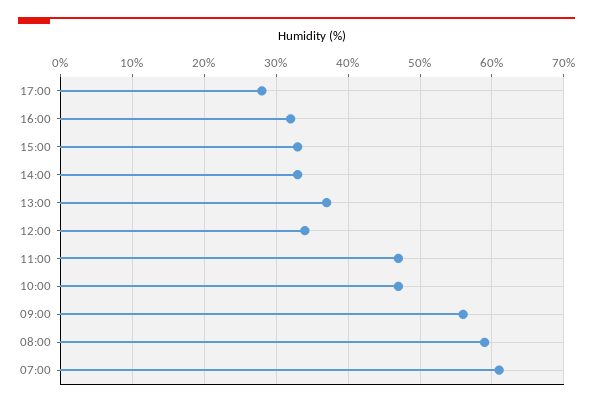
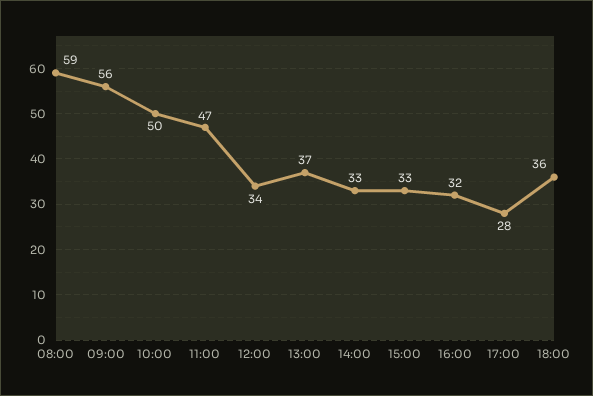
10:00: 47 -> 50
07:00: 61 -> none
18:00: none -> 36

